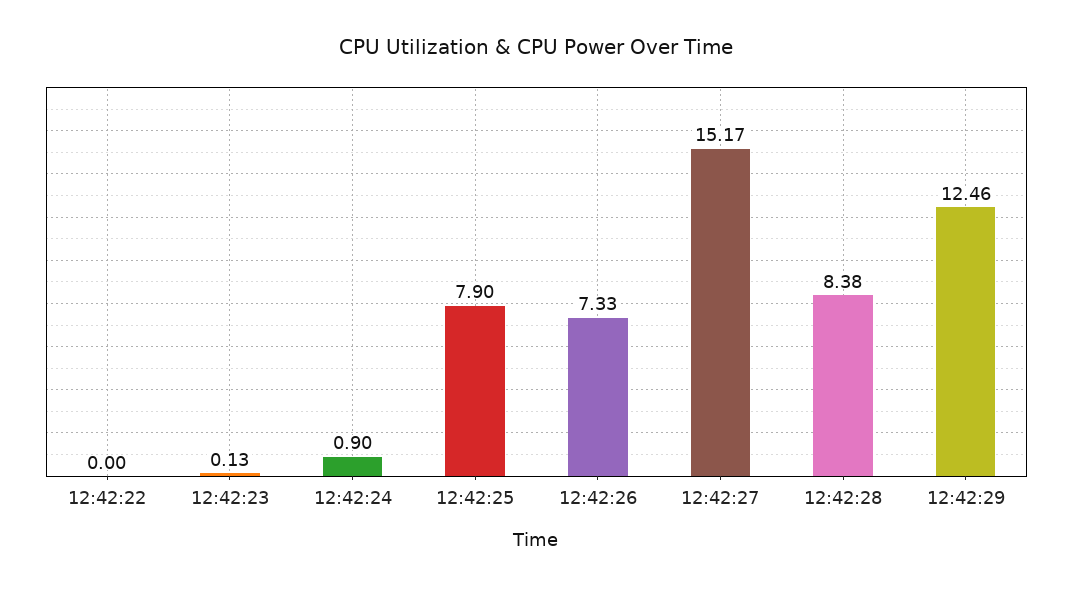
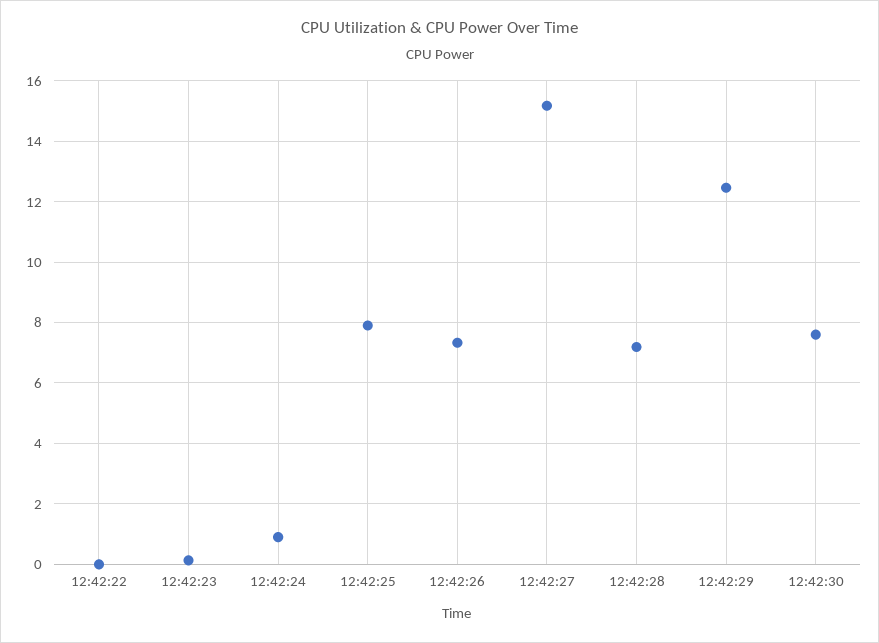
12:42:28: 8.38 -> 7.2
12:42:30: none -> 7.6

